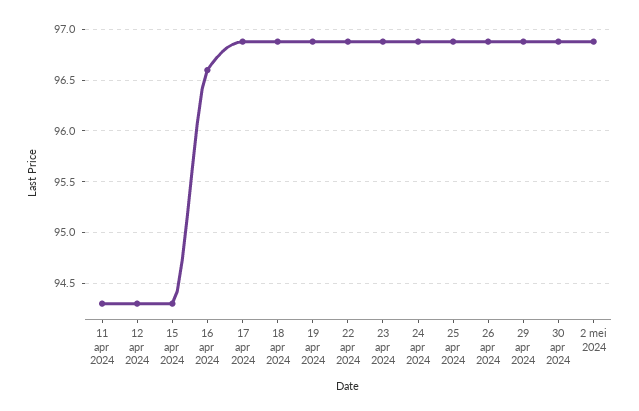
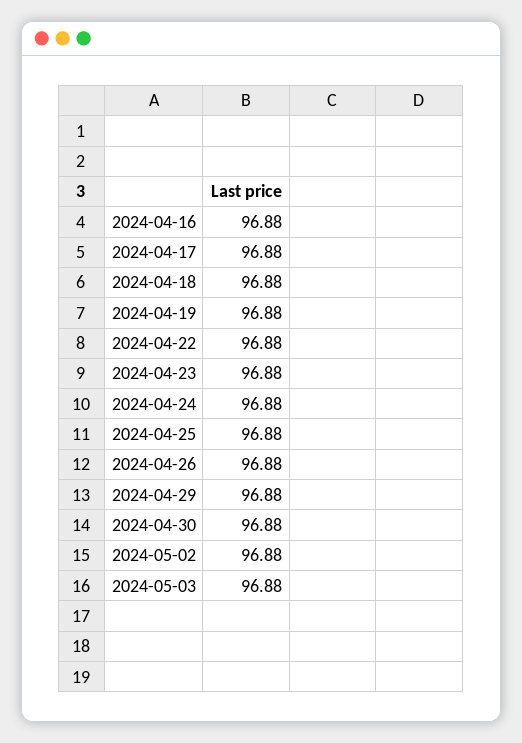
11 apr 2024: 94.3 -> none
12 apr 2024: 94.3 -> none
15 apr 2024: 94.3 -> none
16 apr 2024: 96.6 -> 96.88
2024-05-03: none -> 96.88

